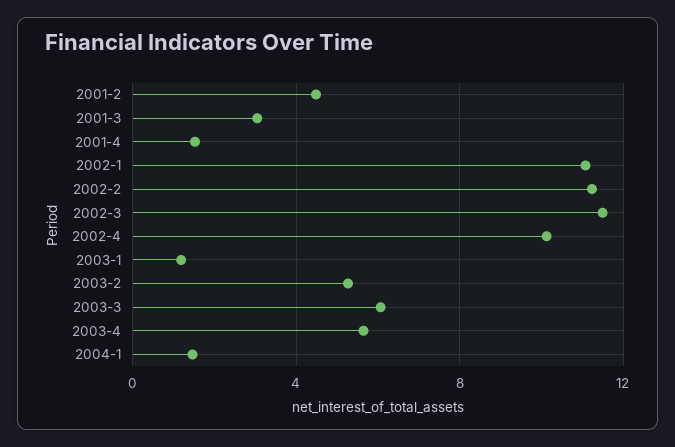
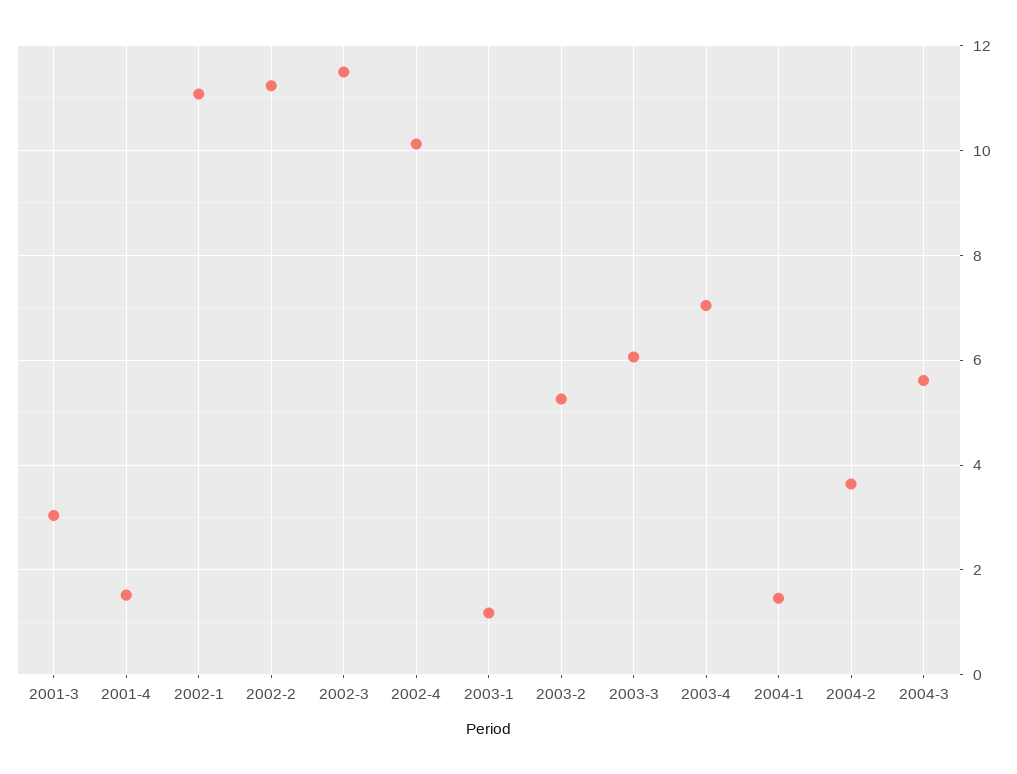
2001-2: 4.5 -> none
2003-4: 5.5 -> 7
2004-2: none -> 3.6
2004-3: none -> 5.6

